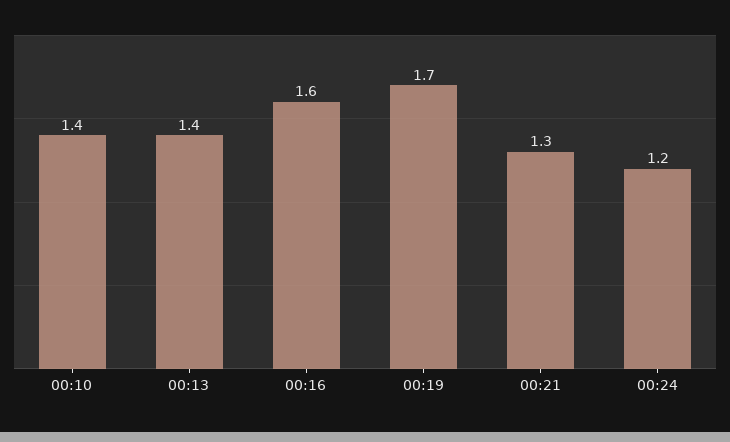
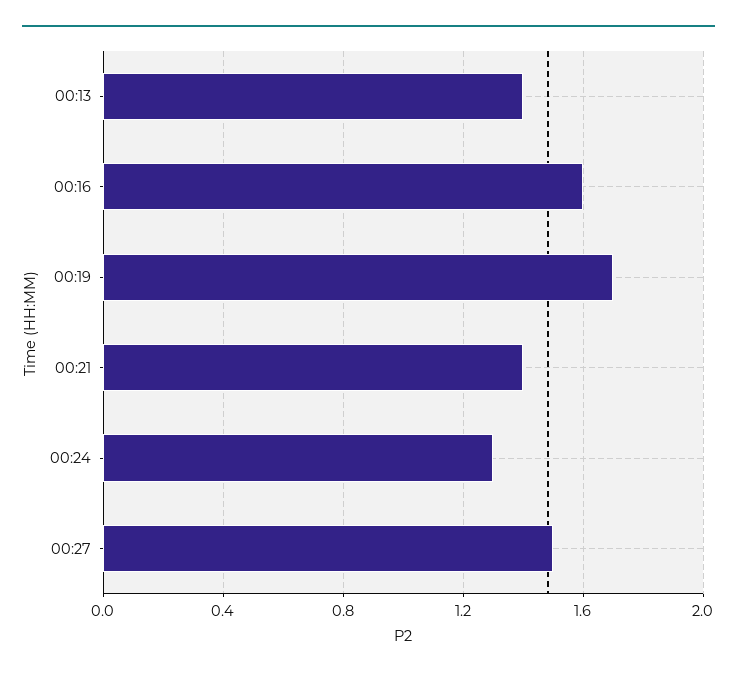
00:10: 1.4 -> none
00:21: 1.3 -> 1.4
00:24: 1.2 -> 1.3
00:27: none -> 1.5

